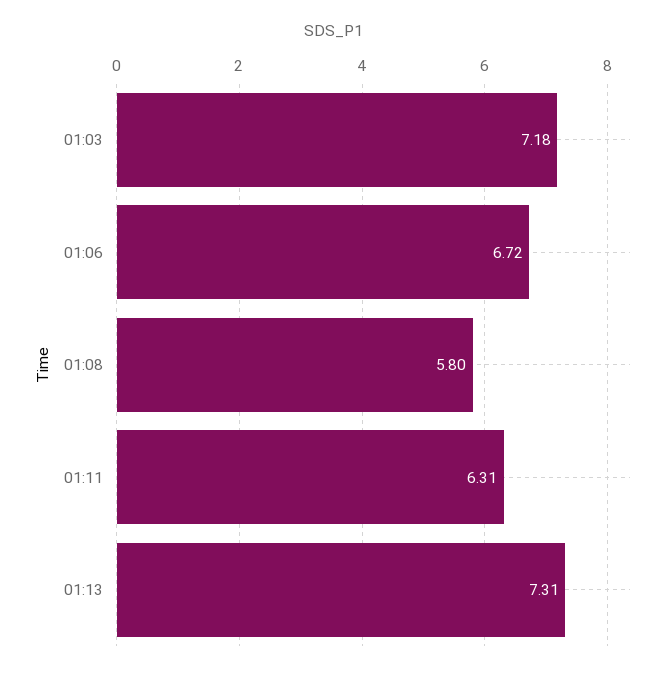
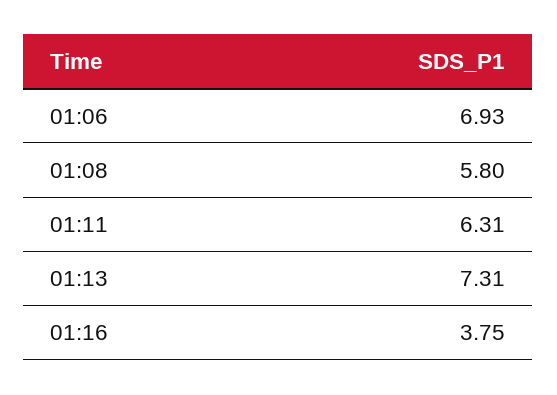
01:03: 7.18 -> none
01:06: 6.72 -> 6.93
01:16: none -> 3.75

